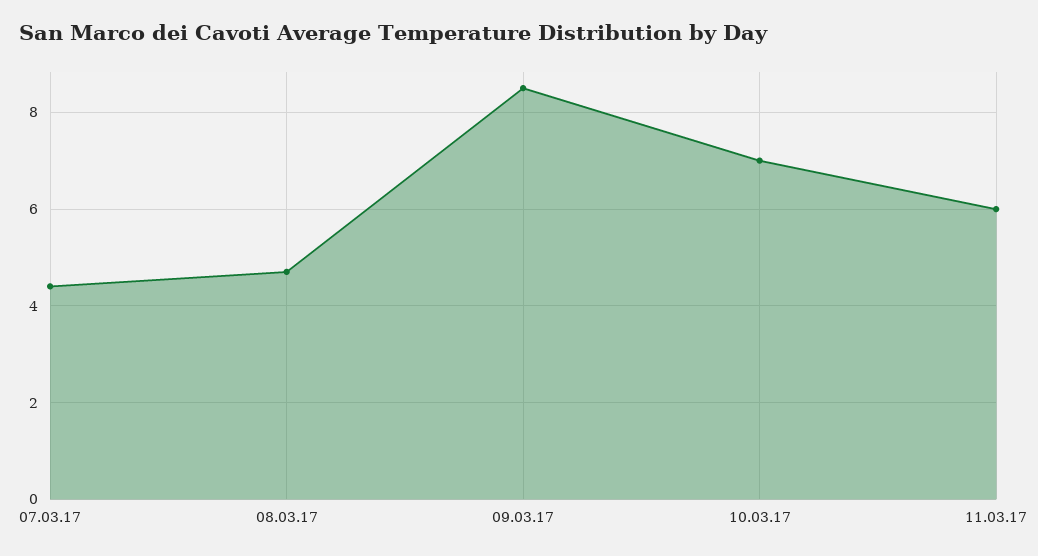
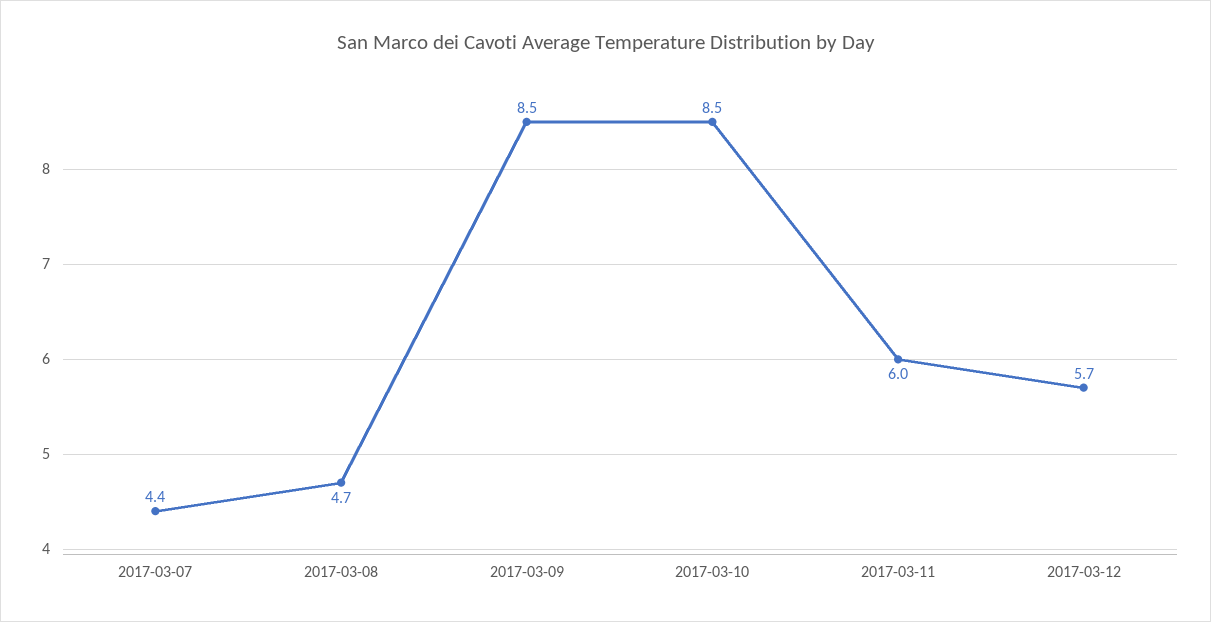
10.03.17: 7 -> 8.5
2017-03-12: none -> 5.7

